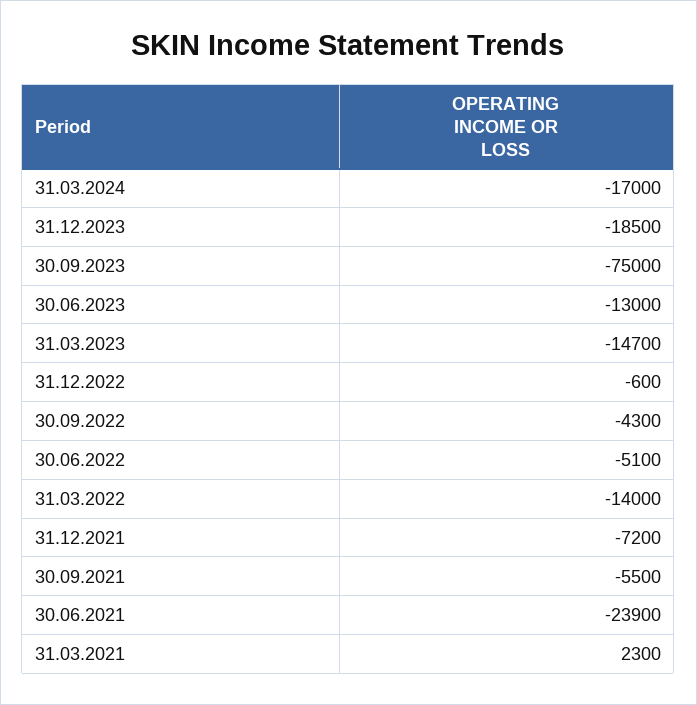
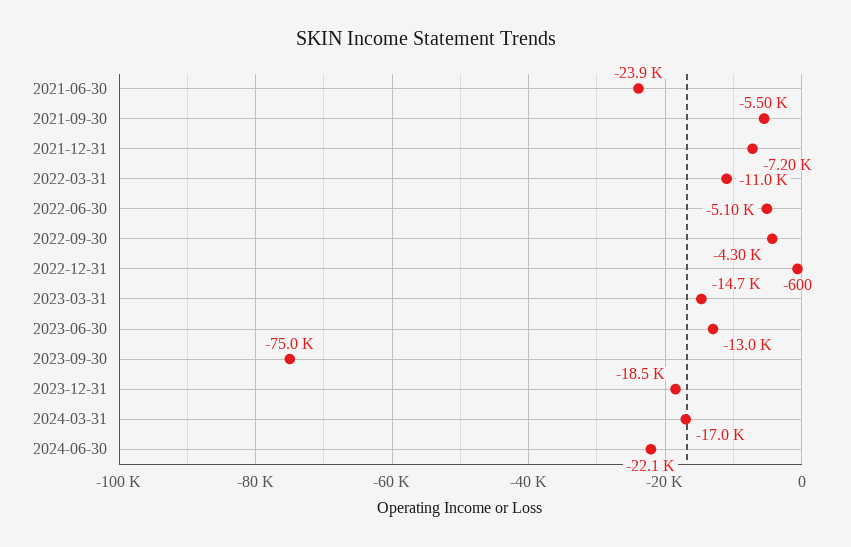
31.03.2022: -14000 -> -11000
31.03.2021: 2300 -> none
2024-06-30: none -> -22100

